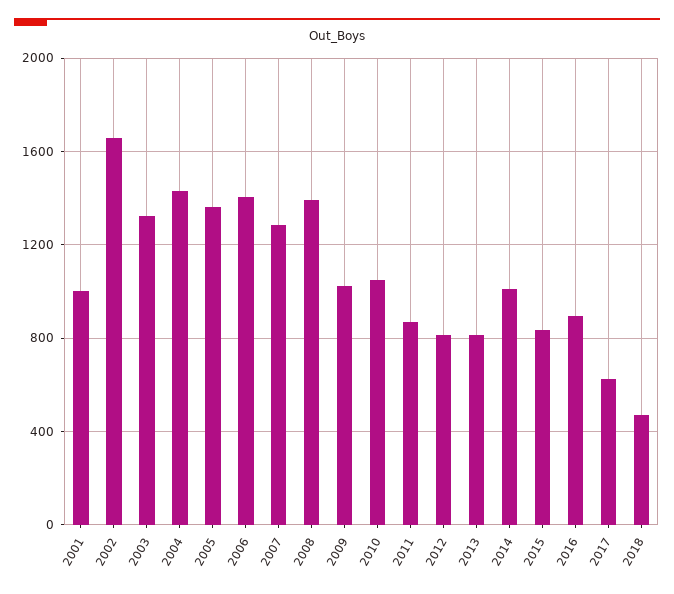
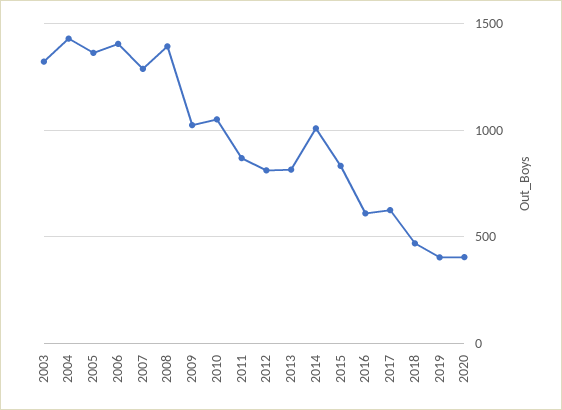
2001: 1000 -> none
2002: 1650 -> none
2016: 900 -> 600
2019: none -> 400
2020: none -> 400

